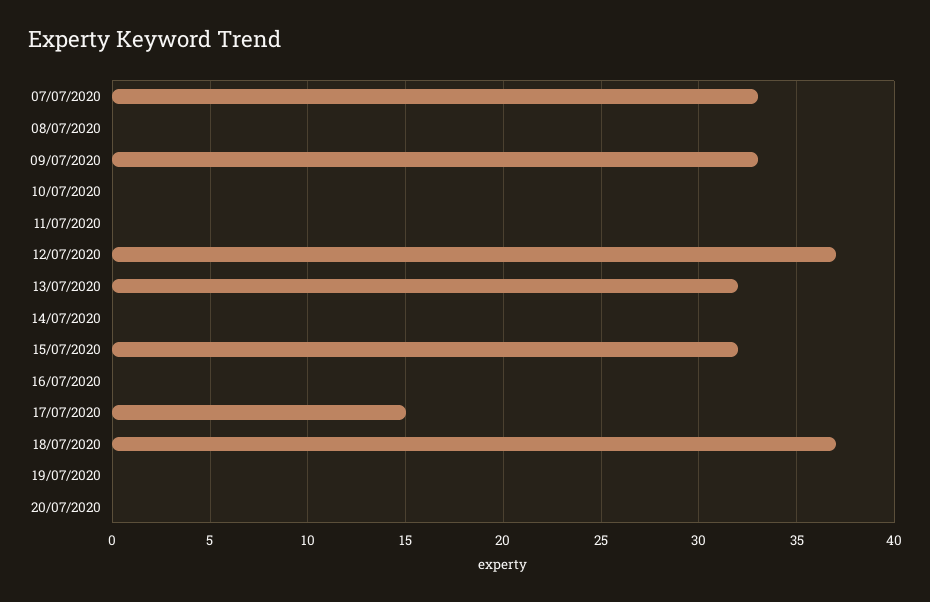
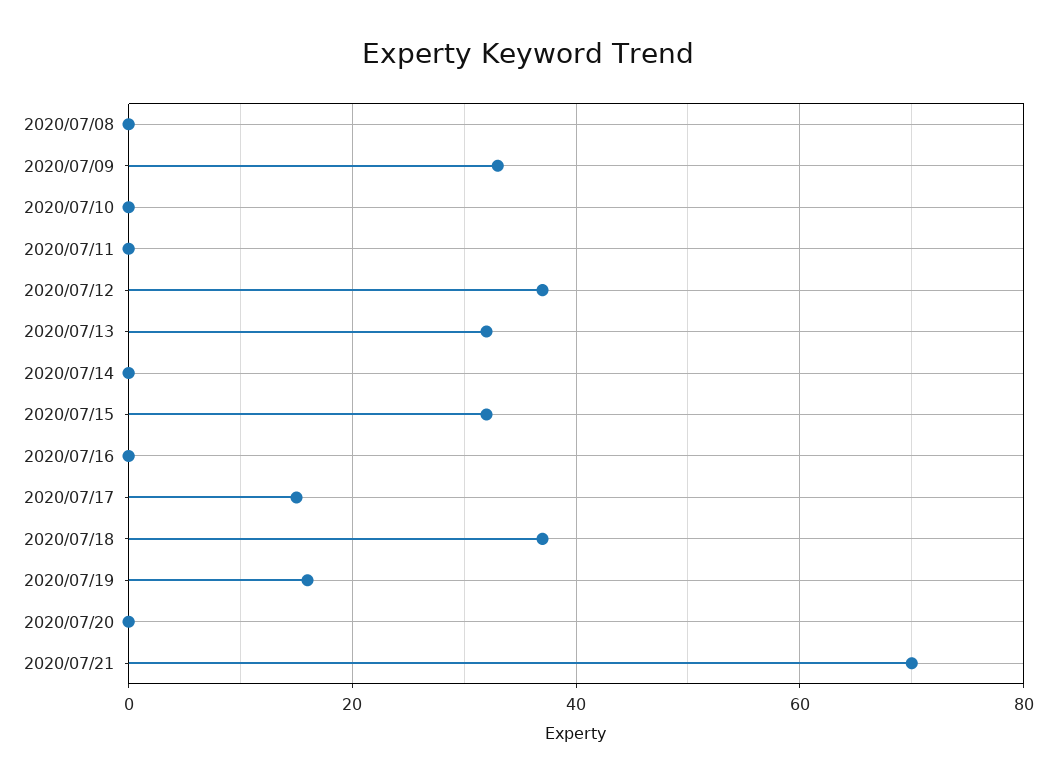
07/07/2020: 33 -> none
19/07/2020: 0 -> 15
2020/07/21: none -> 70

